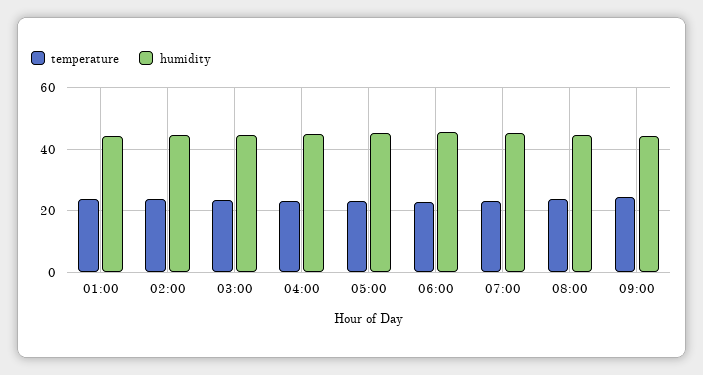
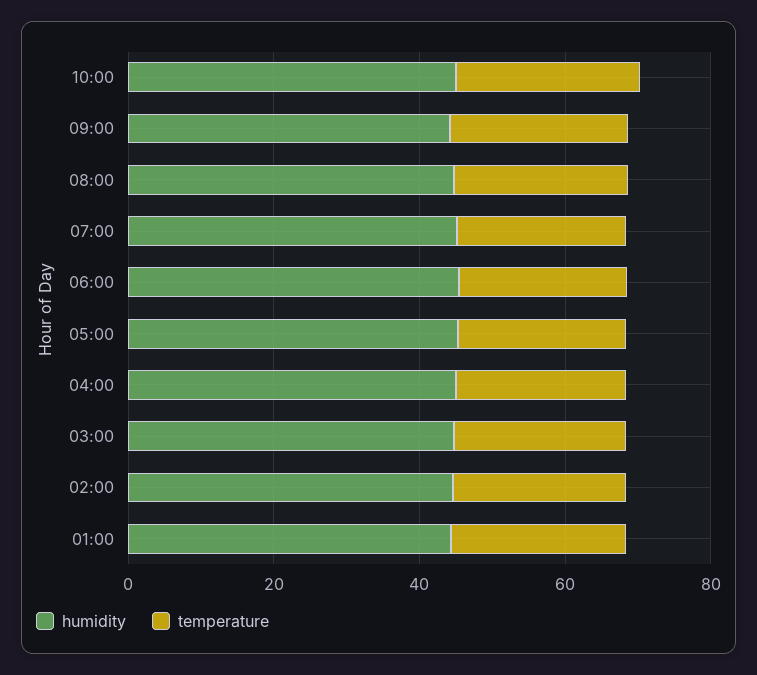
humidity, 10:00: none -> 45
temperature, 10:00: none -> 25

